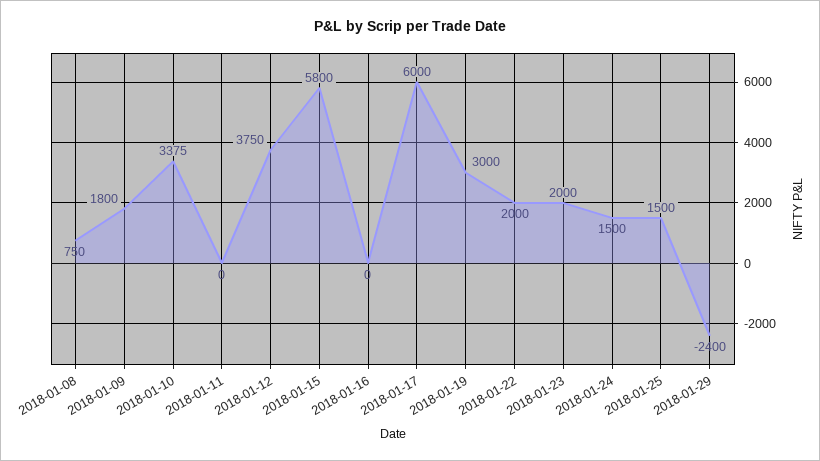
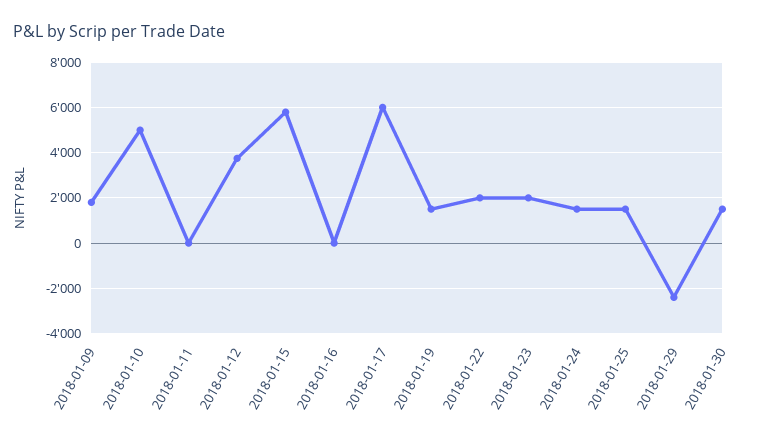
2018-01-08: 750 -> none
2018-01-10: 3375 -> 5000
2018-01-19: 3000 -> 1500
2018-01-30: none -> 1500

